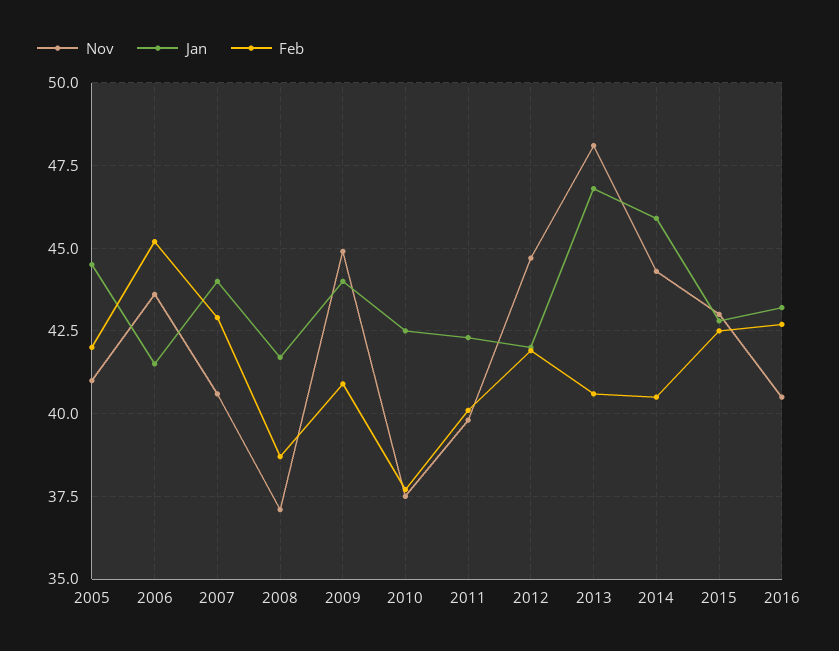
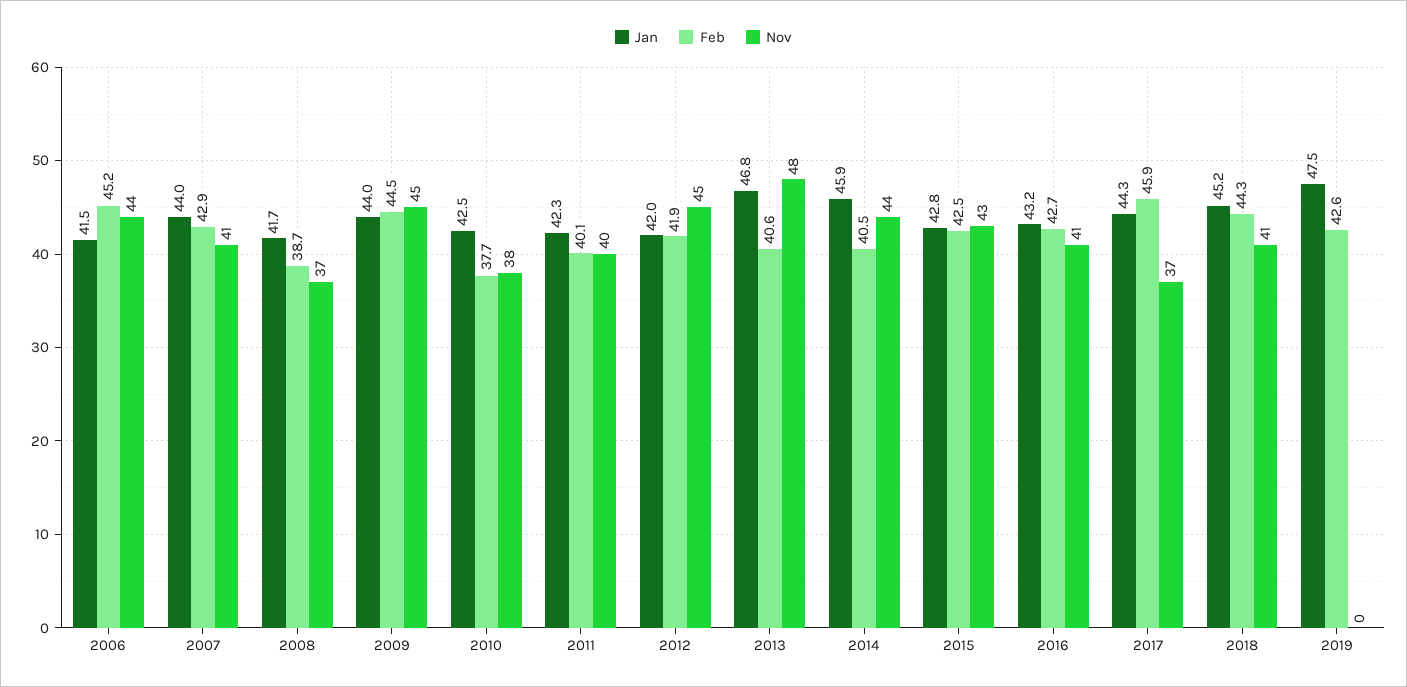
Nov, 2005: 41 -> none
Jan, 2005: 44.5 -> none
Feb, 2005: 42 -> none
Feb, 2009: 41 -> 44.5
Jan, 2017: none -> 44.3
Feb, 2017: none -> 45.9
Nov, 2017: none -> 37
Jan, 2018: none -> 45.2
Feb, 2018: none -> 44.3
Nov, 2018: none -> 41
Jan, 2019: none -> 47.5
Feb, 2019: none -> 42.6
Nov, 2019: none -> 0

